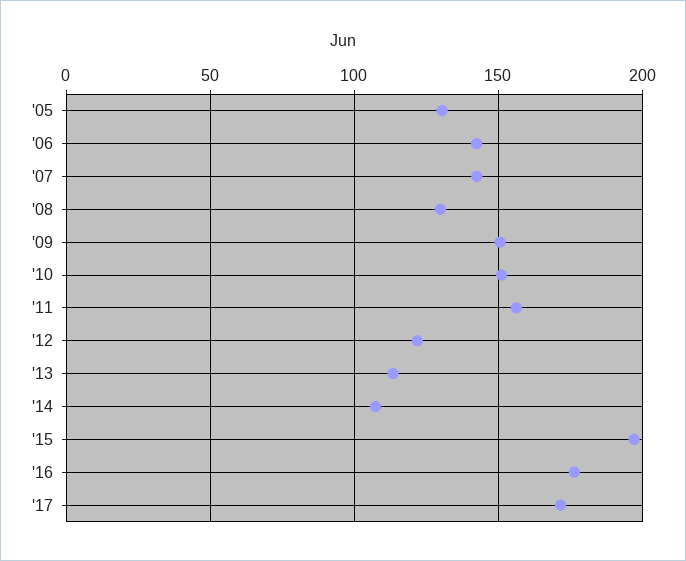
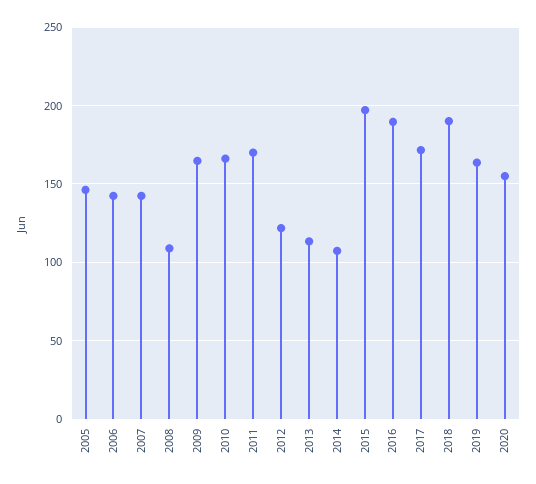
'05: 130 -> 145
'08: 130 -> 110
'09: 150 -> 165
'10: 150 -> 165
'11: 155 -> 170
'16: 175 -> 190
2018: none -> 190
2019: none -> 165
2020: none -> 155

